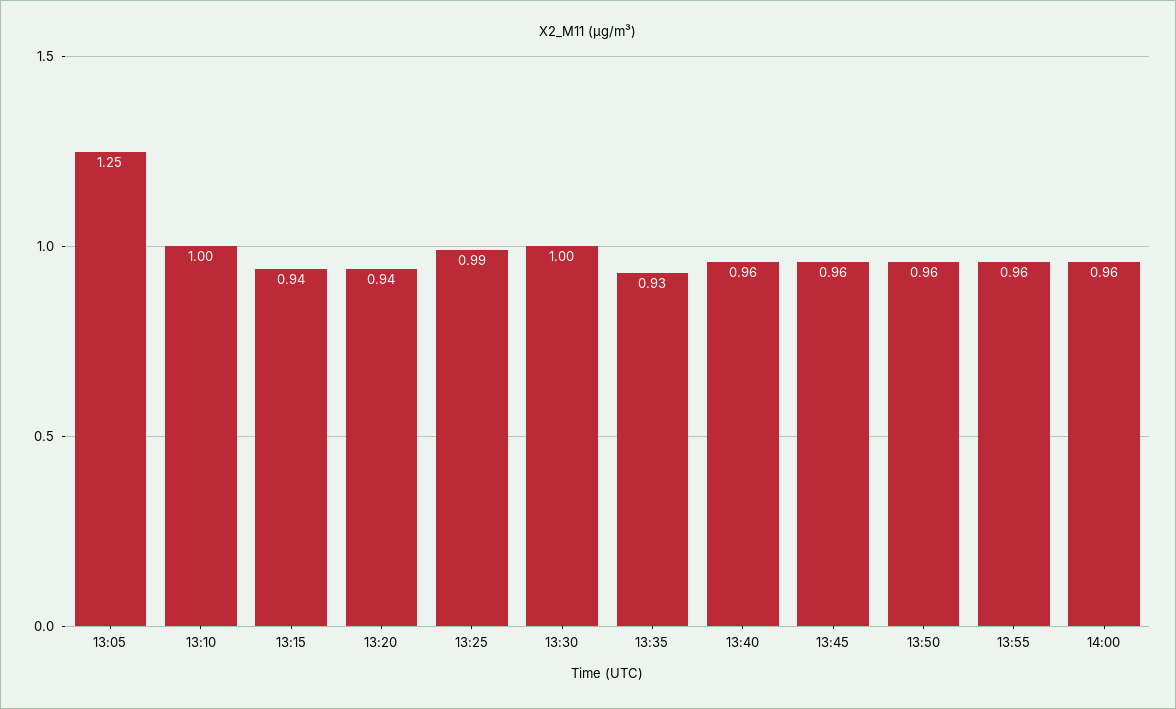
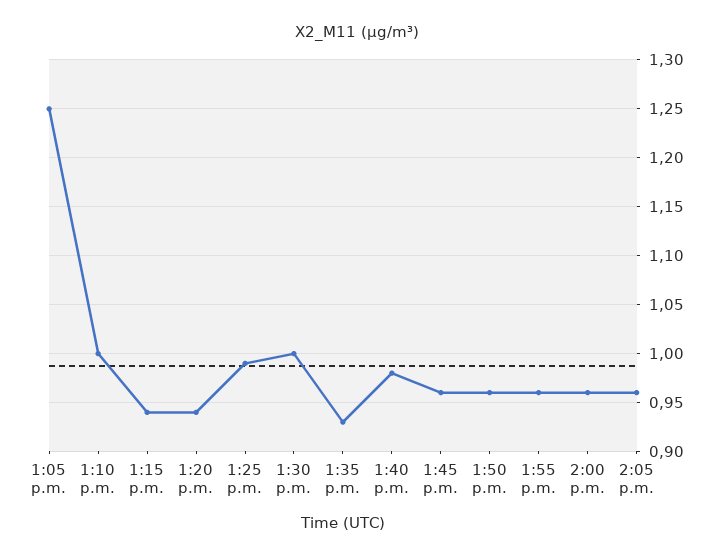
13:40: 0.96 -> 0.98
2:05 p.m.: none -> 0.96

